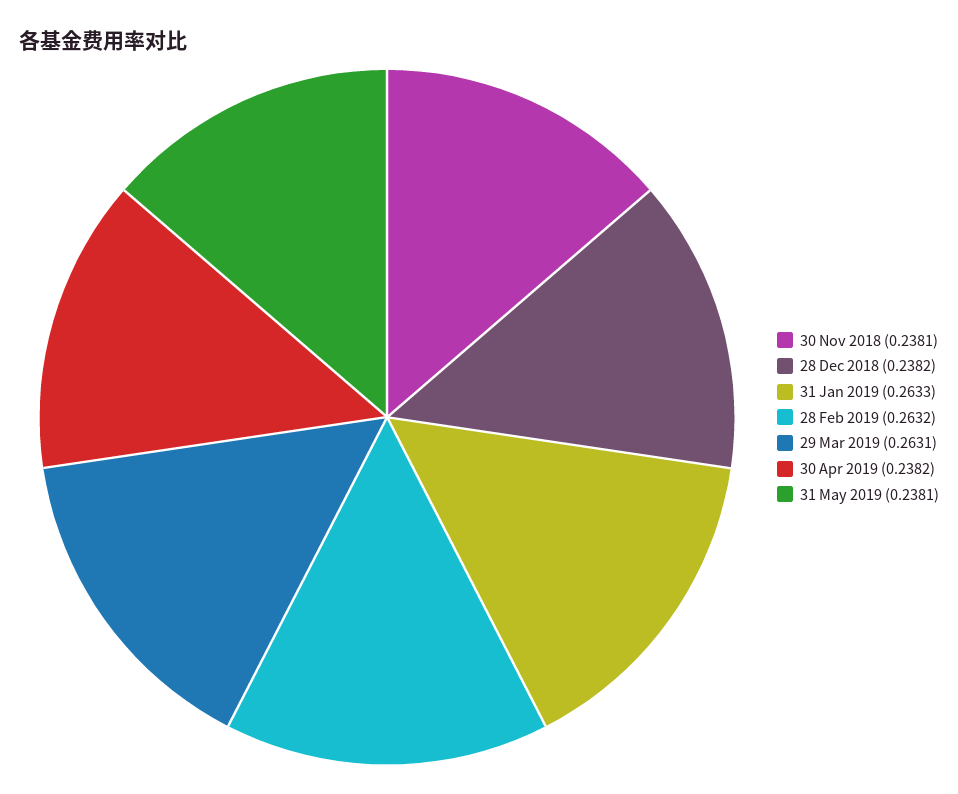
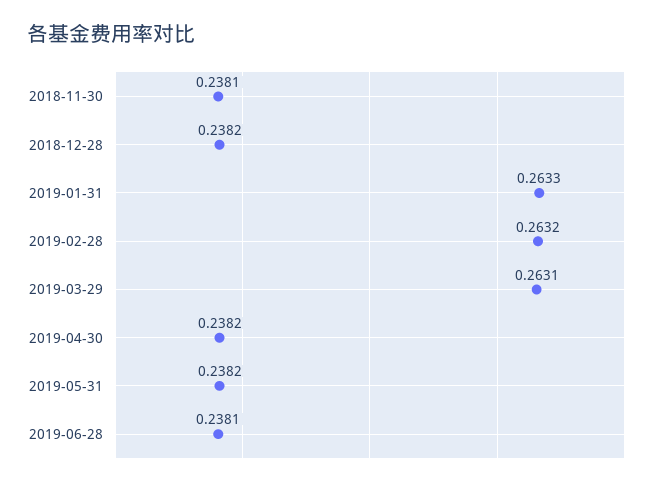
31 May 2019: 0.2381 -> 0.2382
2019-06-28: none -> 0.2381

